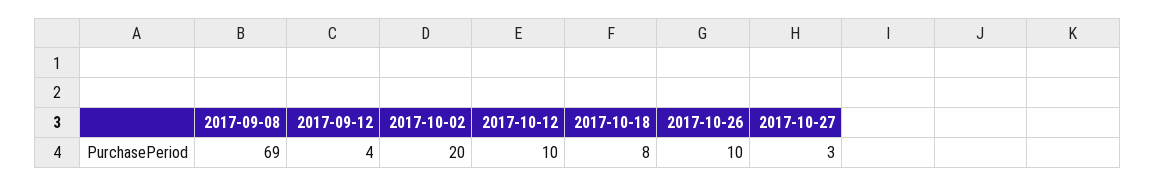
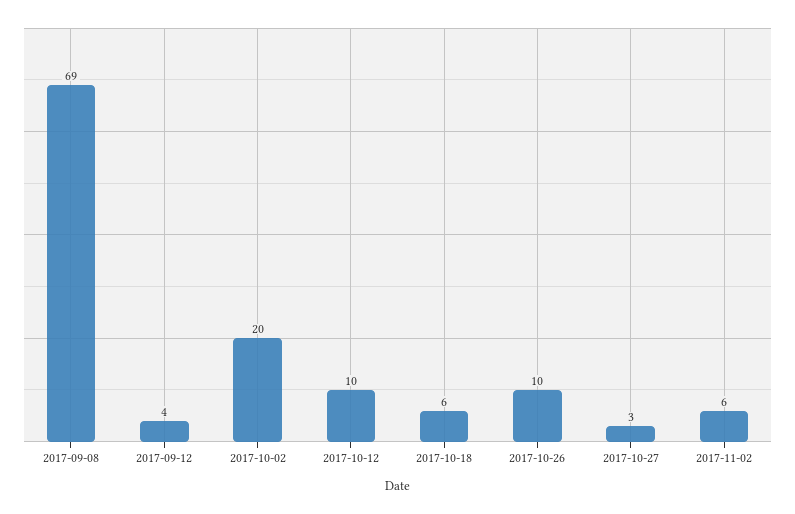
2017-10-18: 8 -> 6
2017-11-02: none -> 6

